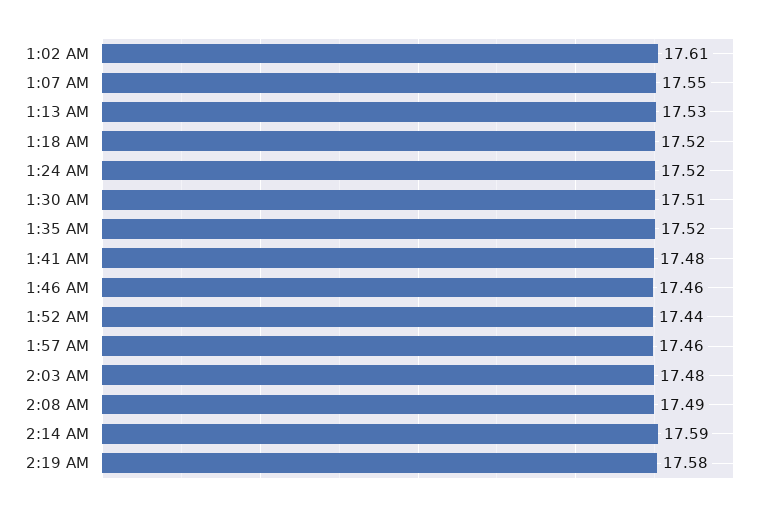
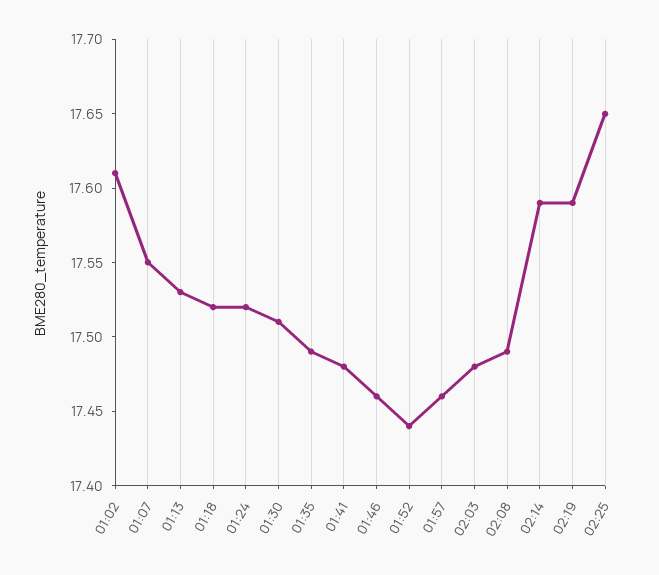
1:35 AM: 17.52 -> 17.49
2:19 AM: 17.58 -> 17.59
02:25: none -> 17.65

